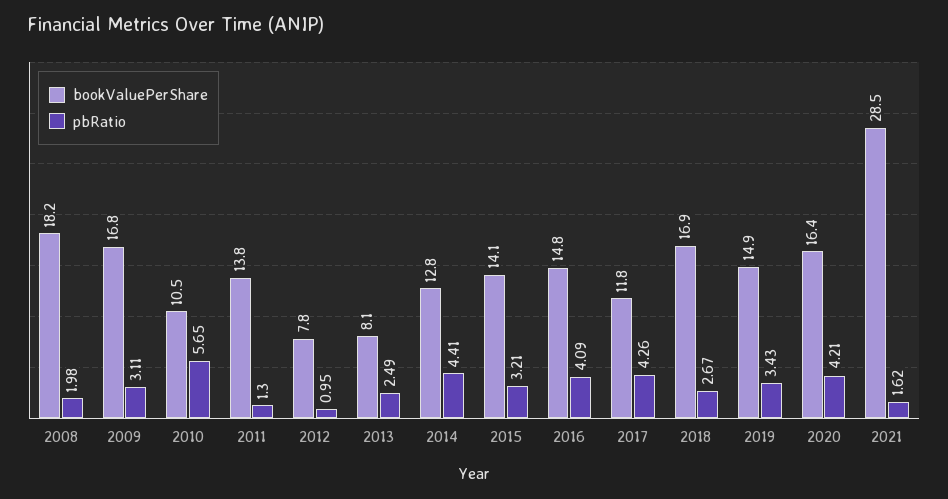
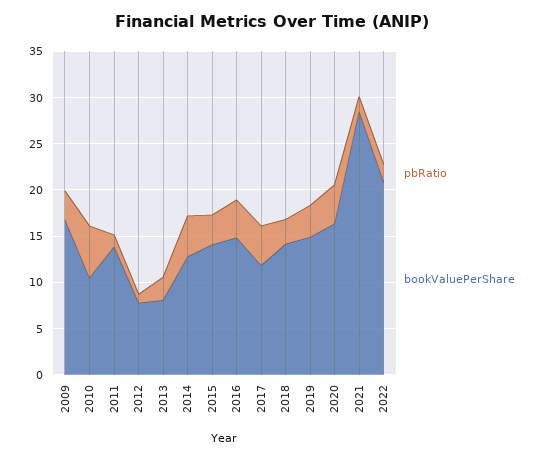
bookValuePerShare, 2008: 18.2 -> none
pbRatio, 2008: 1.98 -> none
bookValuePerShare, 2018: 16.9 -> 14
pbRatio, 2022: none -> 2
bookValuePerShare, 2022: none -> 21

